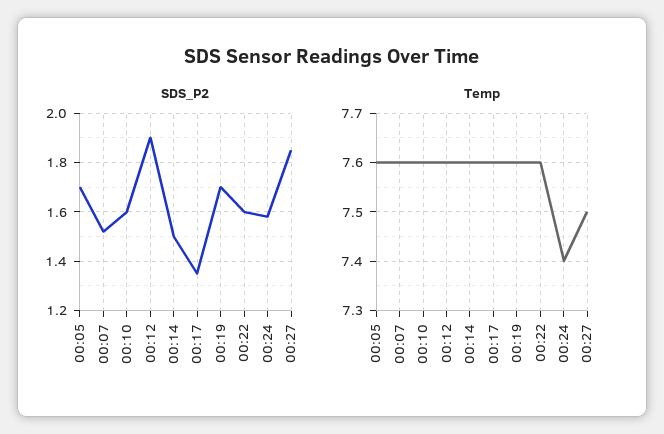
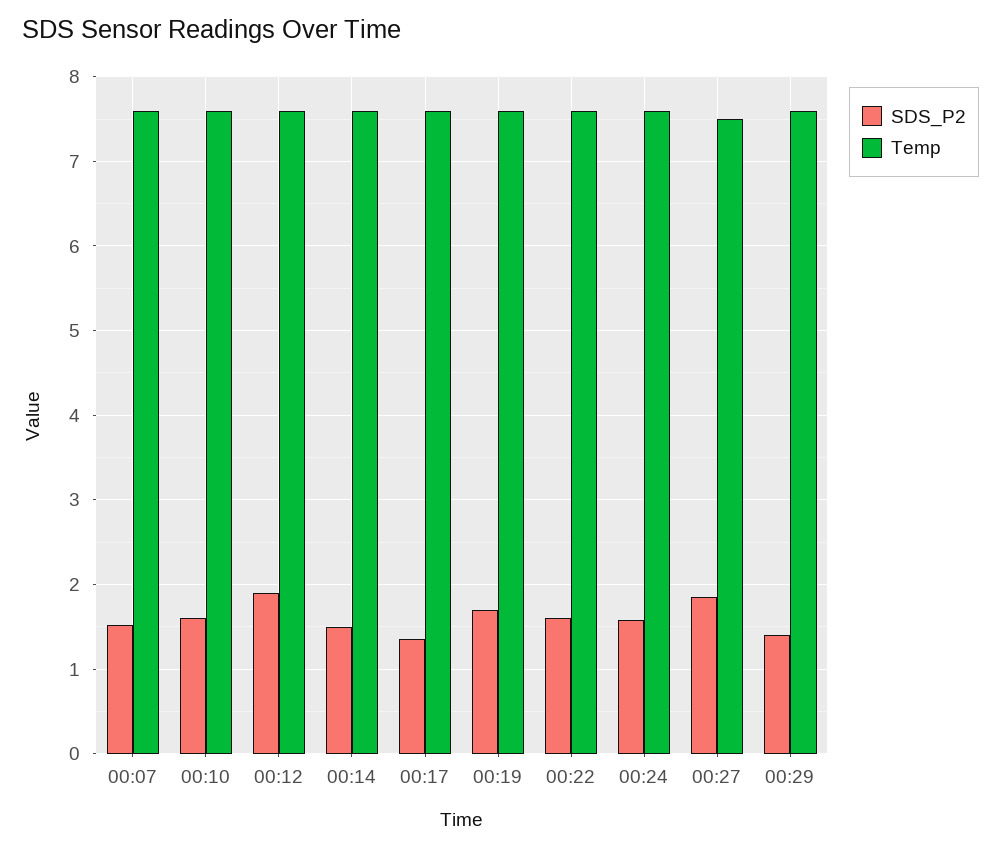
SDS_P2, 00:05: 1.7 -> none
Temp, 00:05: 7.6 -> none
Temp, 00:24: 7.4 -> 7.6
SDS_P2, 00:29: none -> 1.4
Temp, 00:29: none -> 7.6

